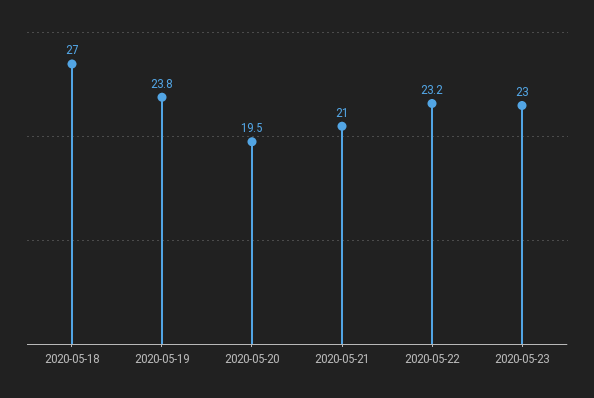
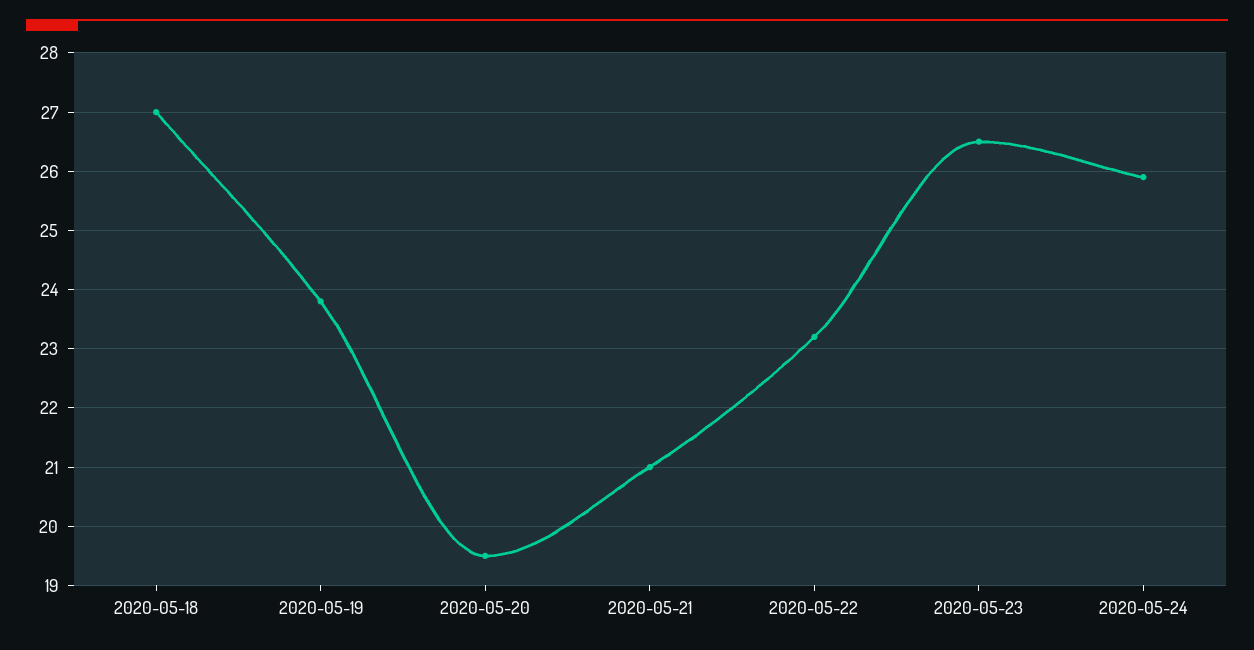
2020-05-23: 23 -> 26.5
2020-05-24: none -> 26

